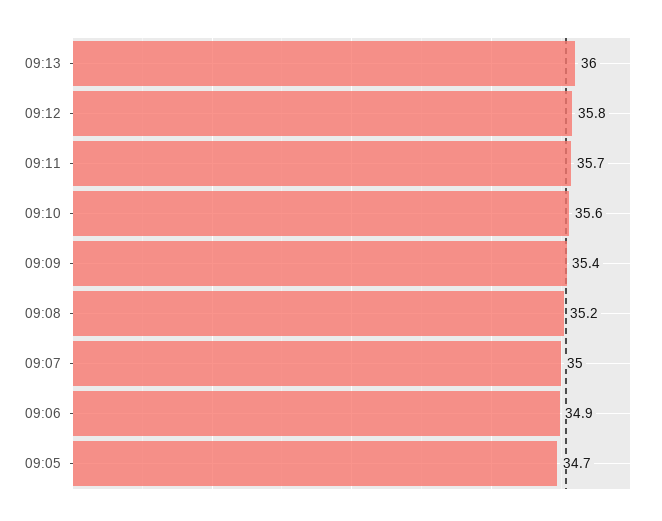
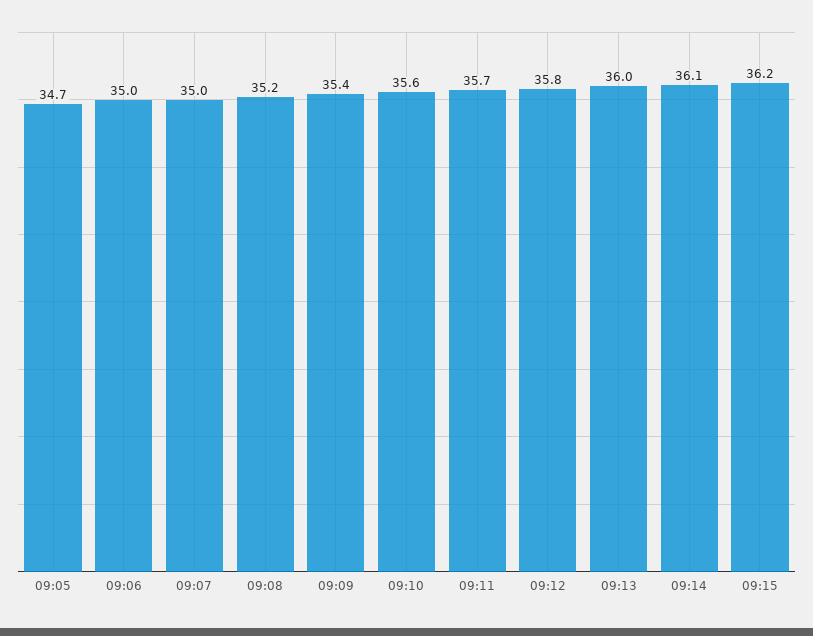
09:06: 34.9 -> 35
09:14: none -> 36.1
09:15: none -> 36.2

